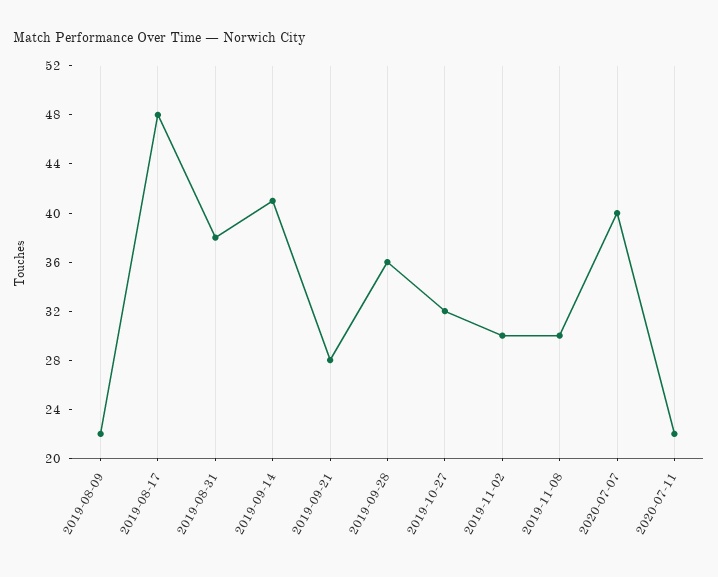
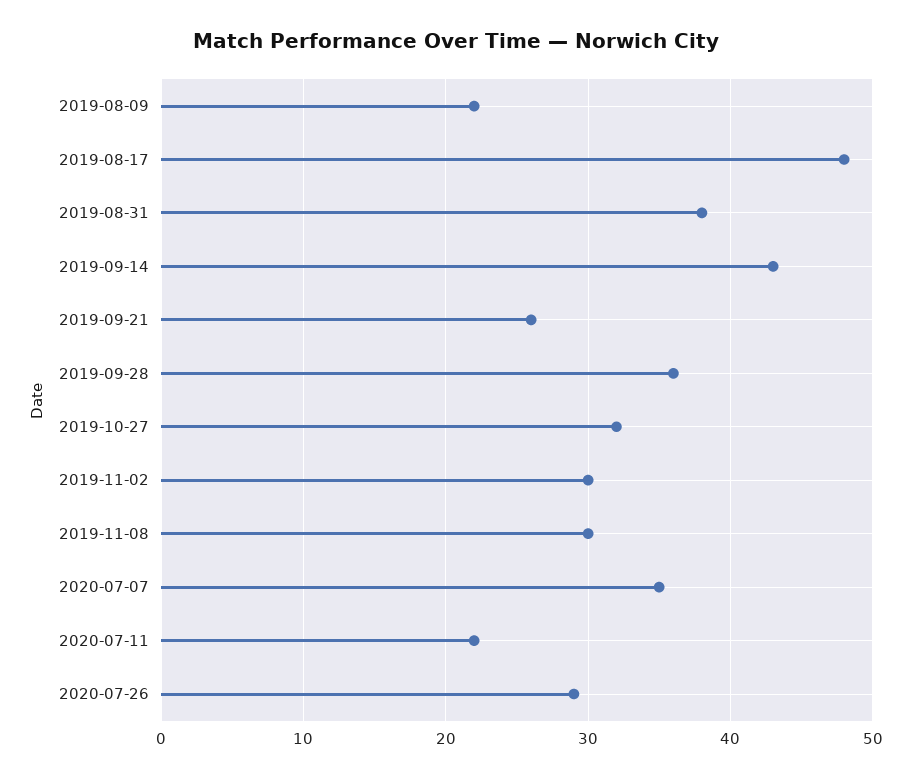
2019-09-14: 41 -> 43
2019-09-21: 28 -> 26
2020-07-07: 40 -> 35
2020-07-26: none -> 29

